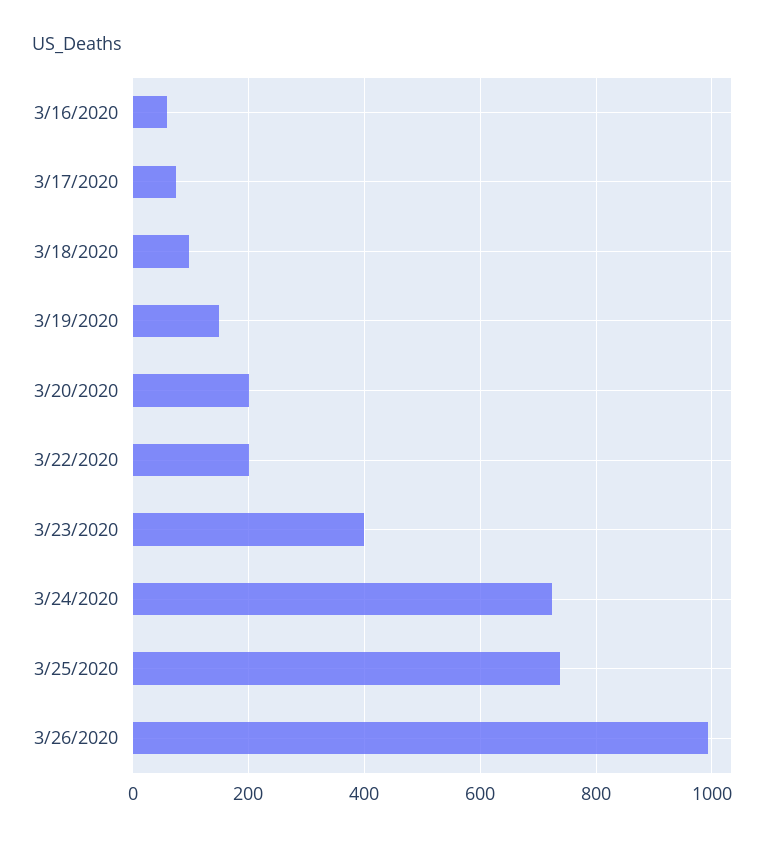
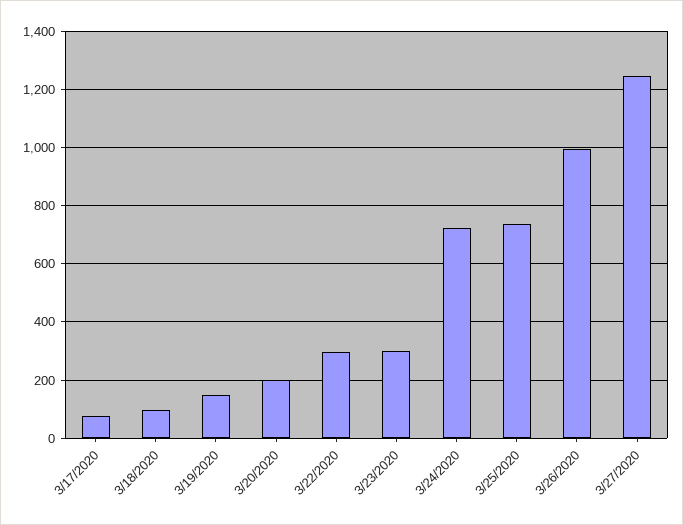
3/16/2020: 60 -> none
3/22/2020: 200 -> 300
3/23/2020: 400 -> 300
3/27/2020: none -> 1250

